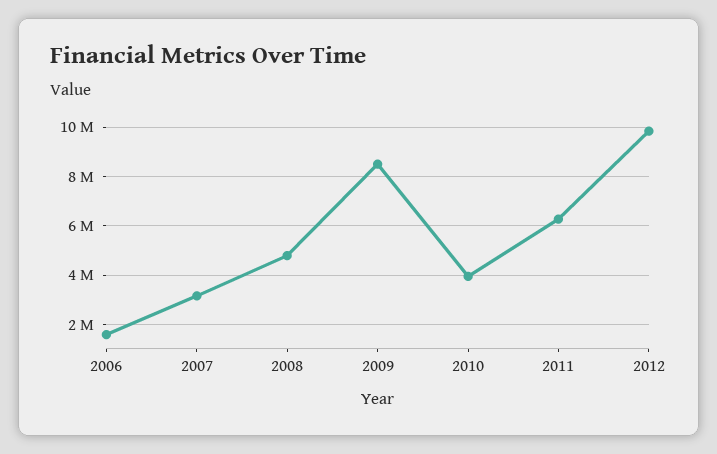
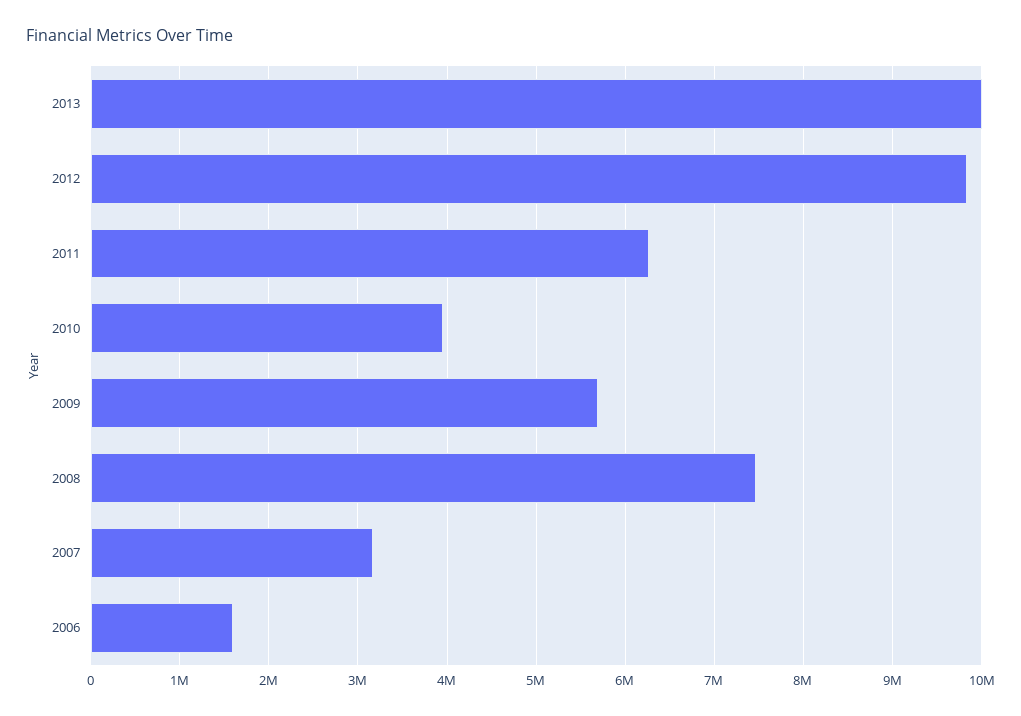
2008: 4750000 -> 7500000
2009: 8500000 -> 5700000
2013: none -> 10000000

